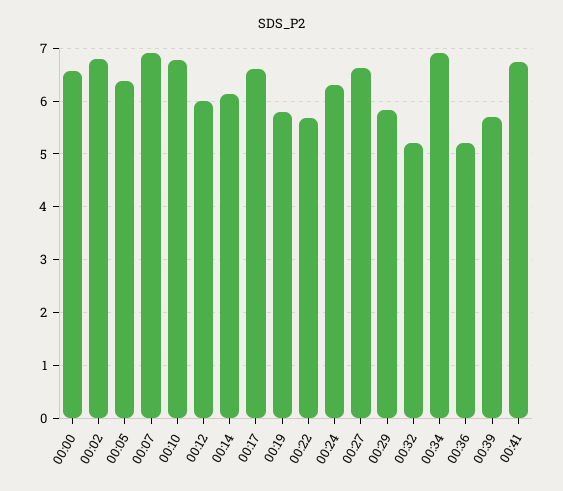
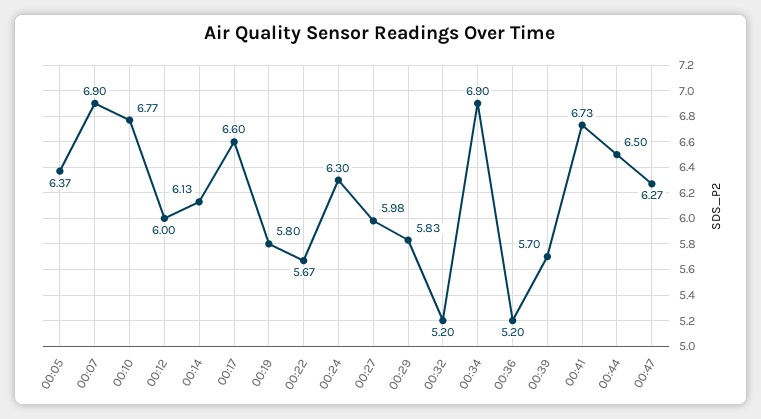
00:00: 6.6 -> none
00:02: 6.8 -> none
00:27: 6.6 -> 5.98
00:44: none -> 6.5
00:47: none -> 6.27

